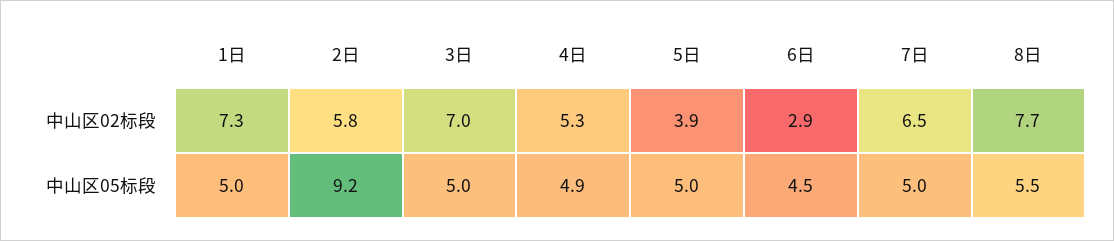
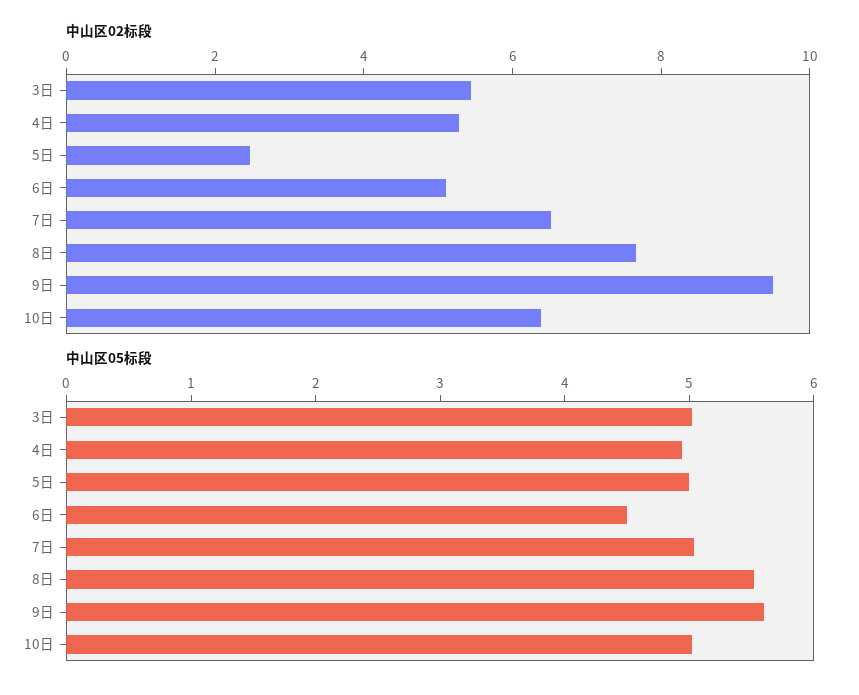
中山区02标段, 1日: 7.3 -> none
中山区02标段, 2日: 5.8 -> none
中山区02标段, 3日: 7 -> 5.5
中山区02标段, 5日: 3.9 -> 2.5
中山区02标段, 6日: 2.9 -> 5
中山区05标段, 1日: 5 -> none
中山区05标段, 2日: 9.2 -> none
中山区02标段, 9日: none -> 9.5
中山区02标段, 10日: none -> 6.5
中山区05标段, 9日: none -> 5.6
中山区05标段, 10日: none -> 5

